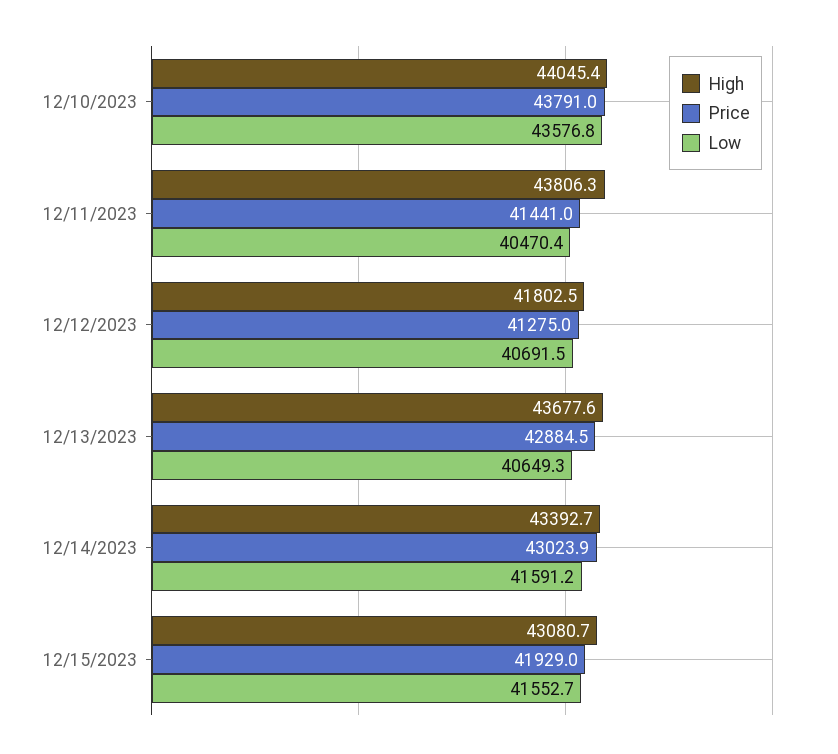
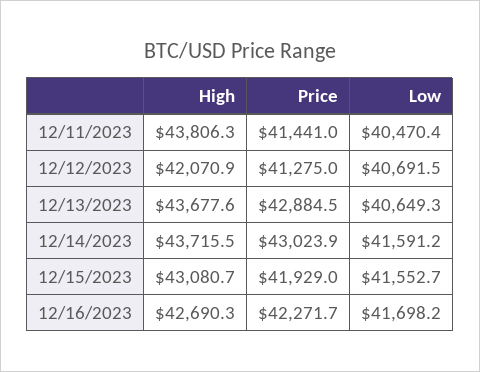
High, 12/10/2023: 44045.4 -> none
Price, 12/10/2023: 43791 -> none
Low, 12/10/2023: 43576.8 -> none
High, 12/12/2023: 41802.5 -> 42070.9
High, 12/14/2023: 43392.7 -> 43715.5
High, 12/16/2023: none -> 42690.3
Price, 12/16/2023: none -> 42271.7
Low, 12/16/2023: none -> 41698.2

